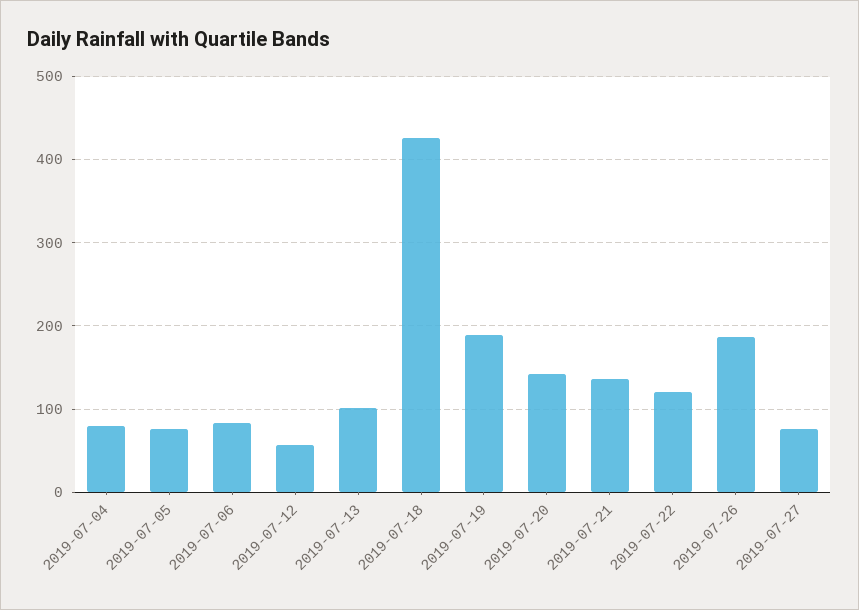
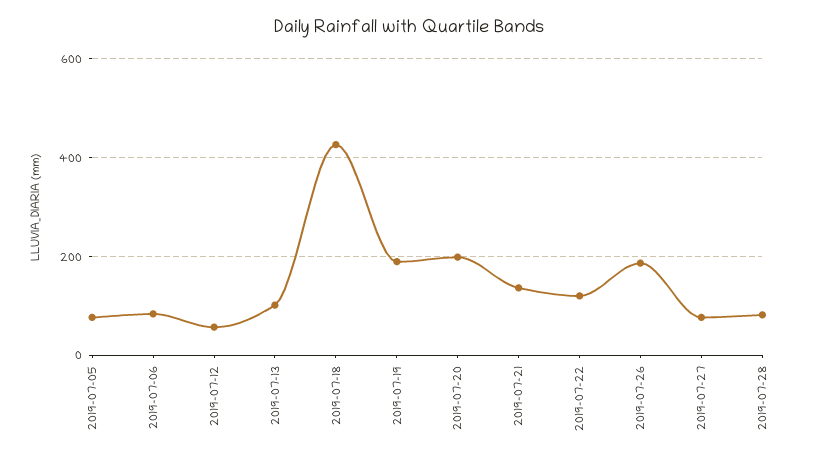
2019-07-04: 80 -> none
2019-07-20: 140 -> 200
2019-07-28: none -> 80

